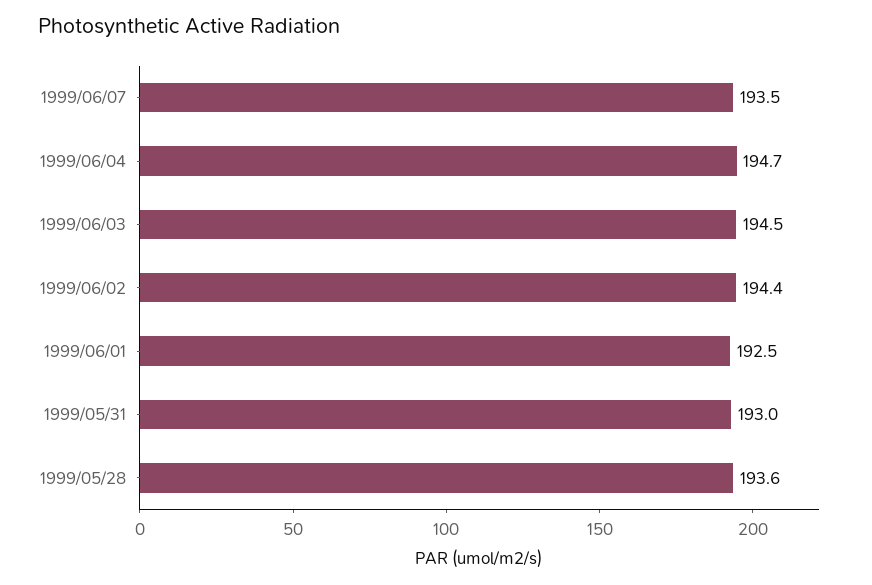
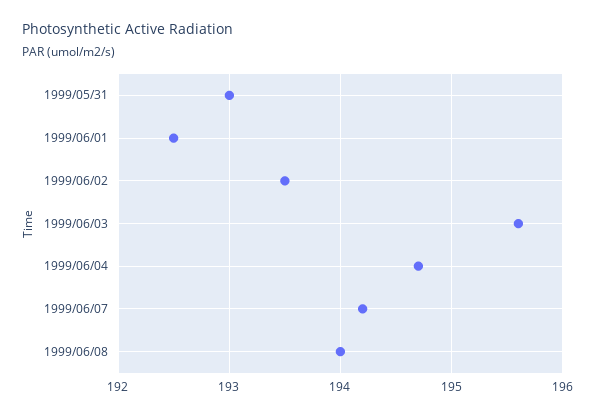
1999/06/07: 193.5 -> 194.2
1999/06/03: 194.5 -> 195.6
1999/06/02: 194.4 -> 193.5
1999/05/28: 193.6 -> none
1999/06/08: none -> 194

